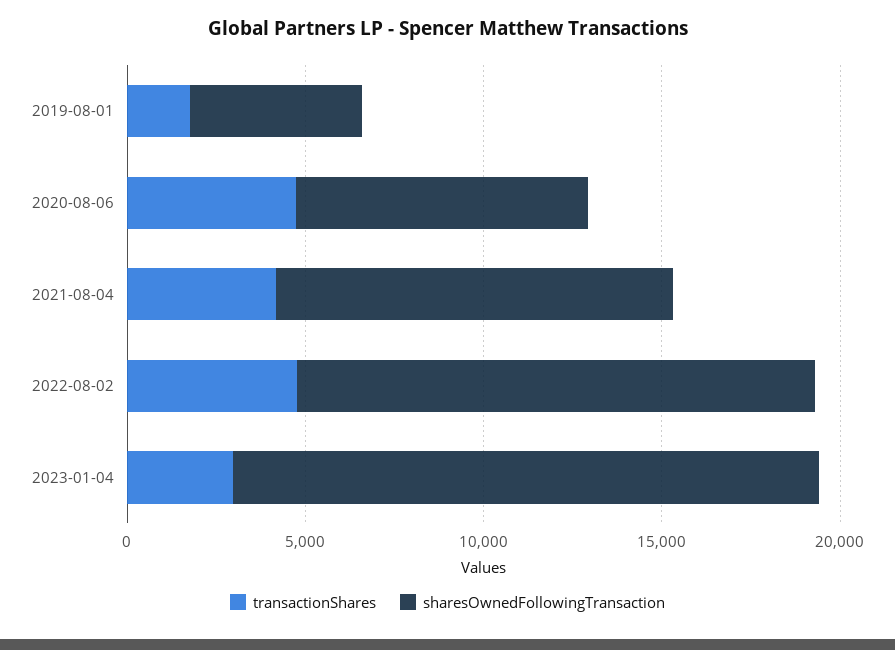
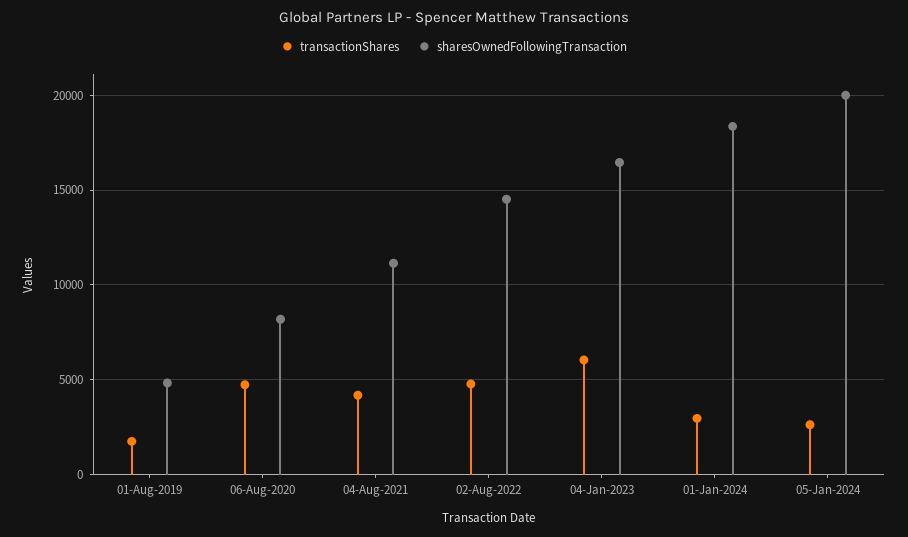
transactionShares, 2023-01-04: 3000 -> 6000
transactionShares, 01-Jan-2024: none -> 3000
sharesOwnedFollowingTransaction, 01-Jan-2024: none -> 18500
transactionShares, 05-Jan-2024: none -> 2500
sharesOwnedFollowingTransaction, 05-Jan-2024: none -> 20000

